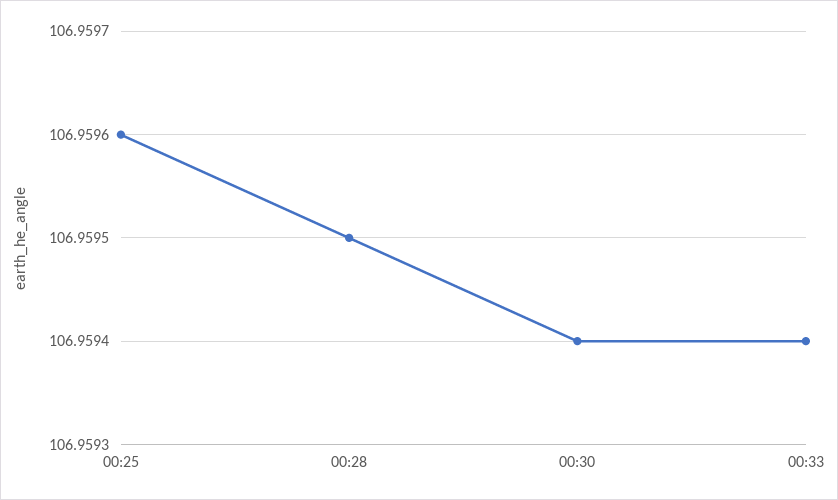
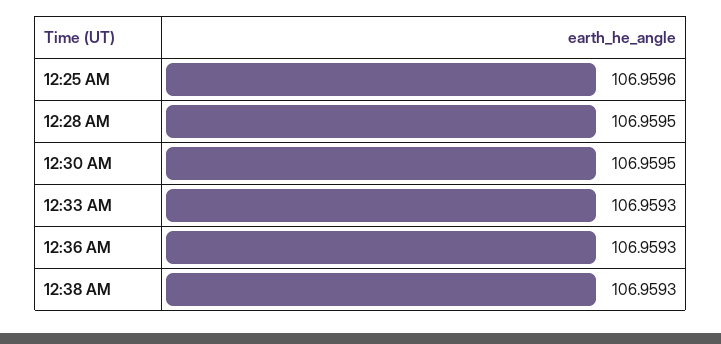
00:30: 106.9594 -> 106.9595
00:33: 106.9594 -> 106.9593
12:36 AM: none -> 106.9593
12:38 AM: none -> 106.9593

